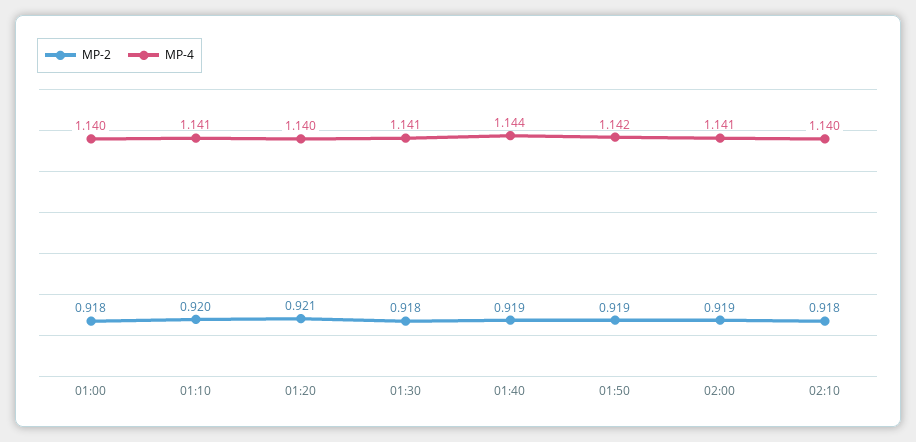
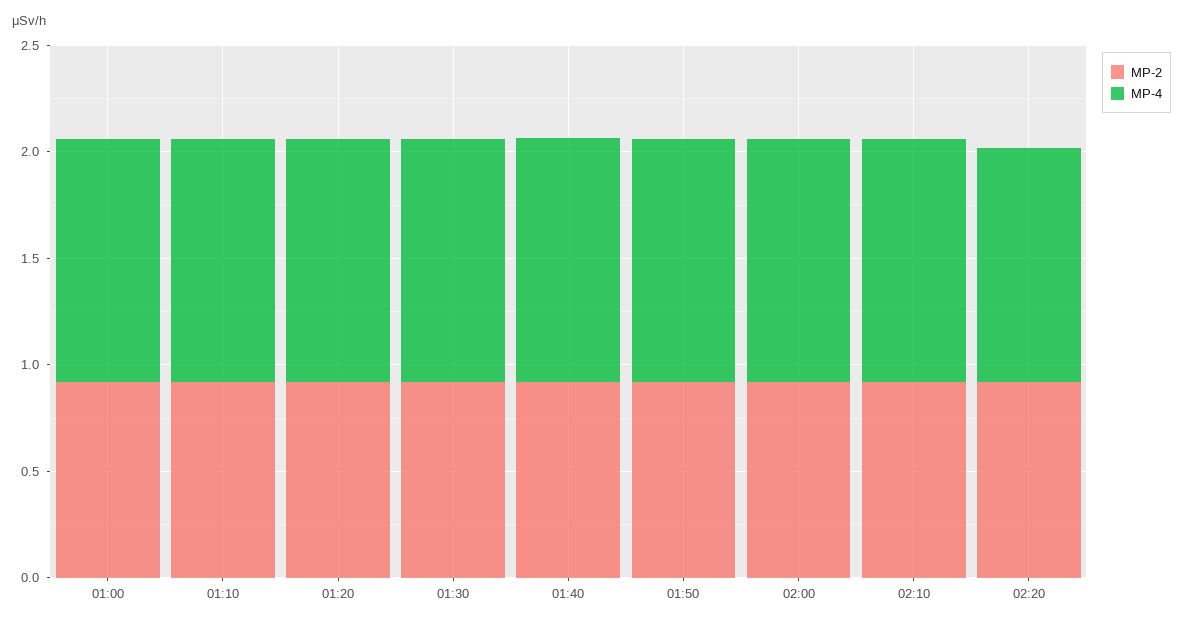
MP-2, 02:20: none -> 0.9
MP-4, 02:20: none -> 1.1

